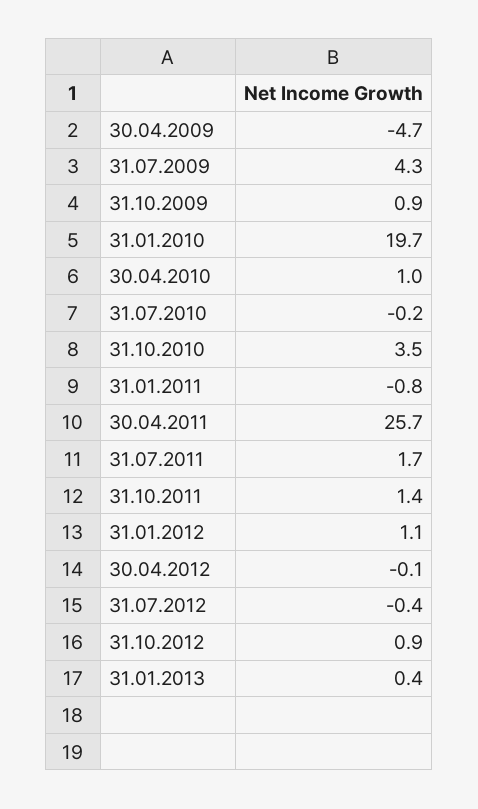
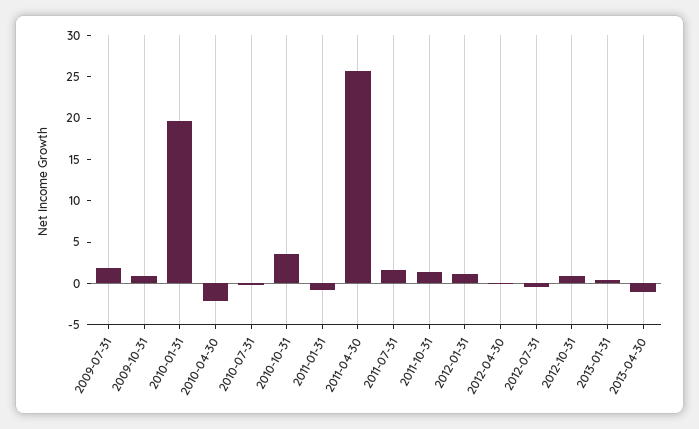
30.04.2009: -4.7 -> none
31.07.2009: 4.3 -> 2
30.04.2010: 1 -> -2
2013-04-30: none -> -1

